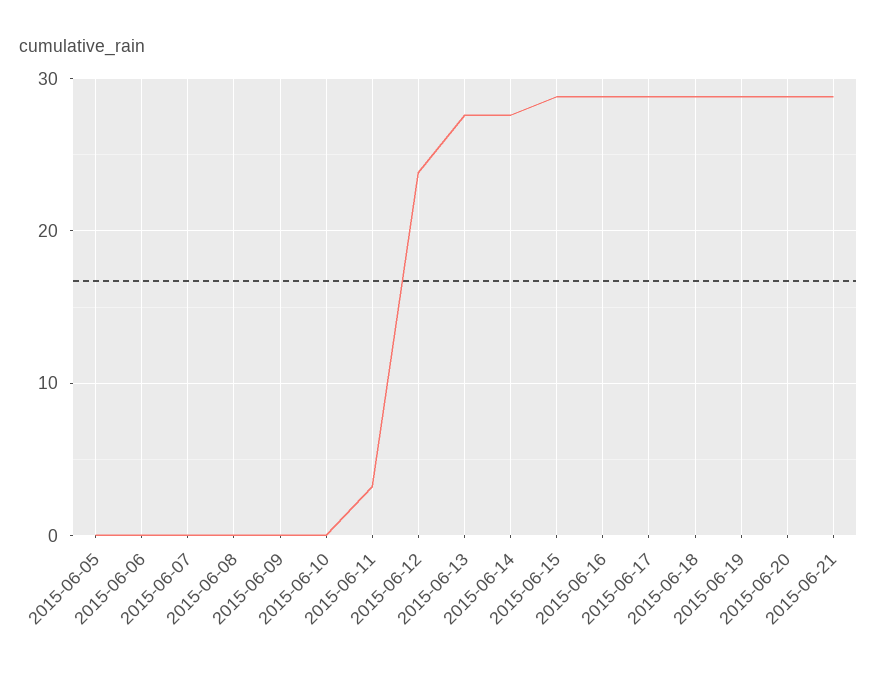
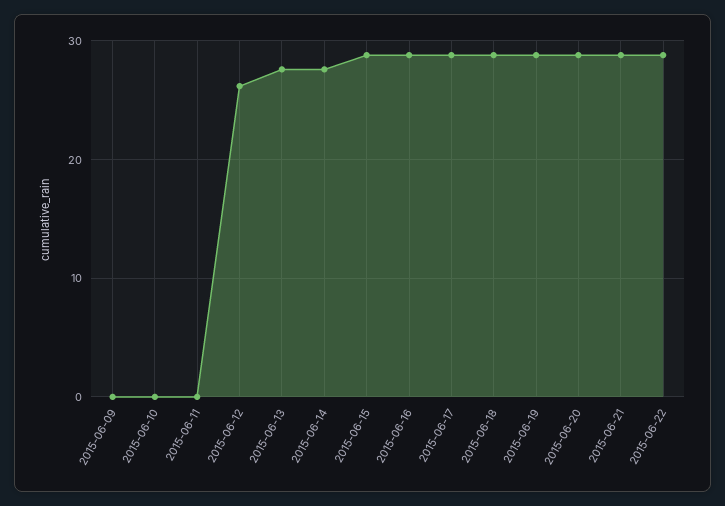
2015-06-05: 0 -> none
2015-06-06: 0 -> none
2015-06-07: 0 -> none
2015-06-08: 0 -> none
2015-06-11: 3 -> 0
2015-06-12: 24 -> 26
2015-06-22: none -> 29

